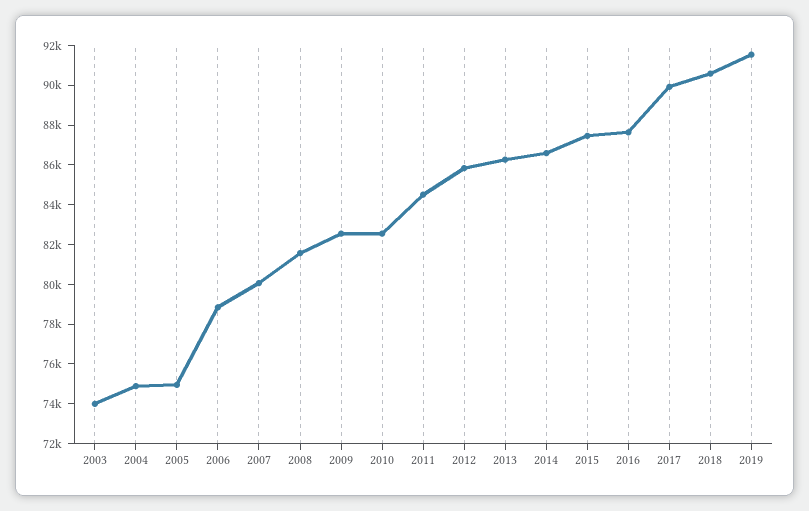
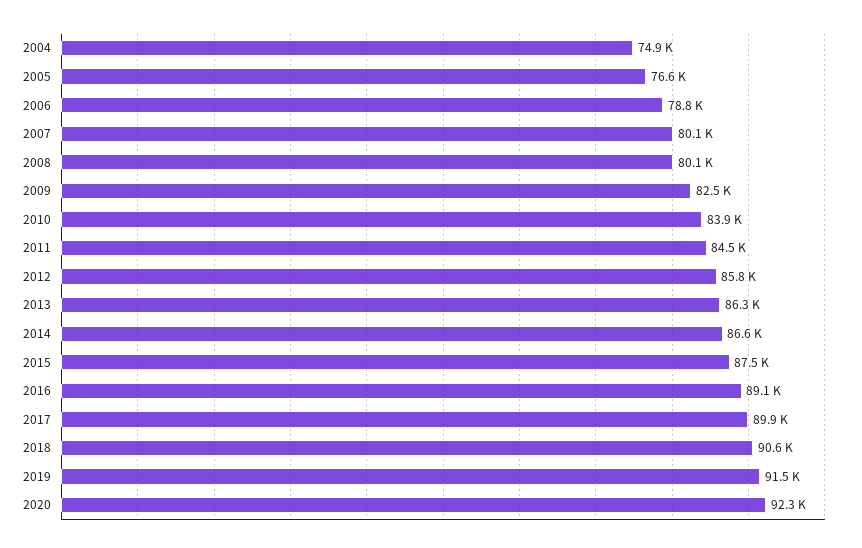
2003: 74000 -> none
2005: 75000 -> 76600
2008: 81500 -> 80100
2010: 82500 -> 83900
2016: 87500 -> 89100
2020: none -> 92300

